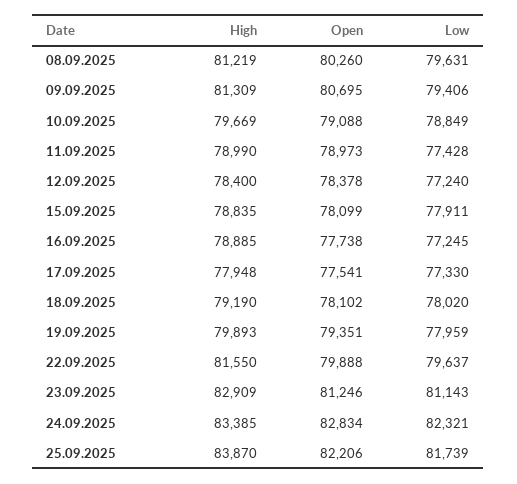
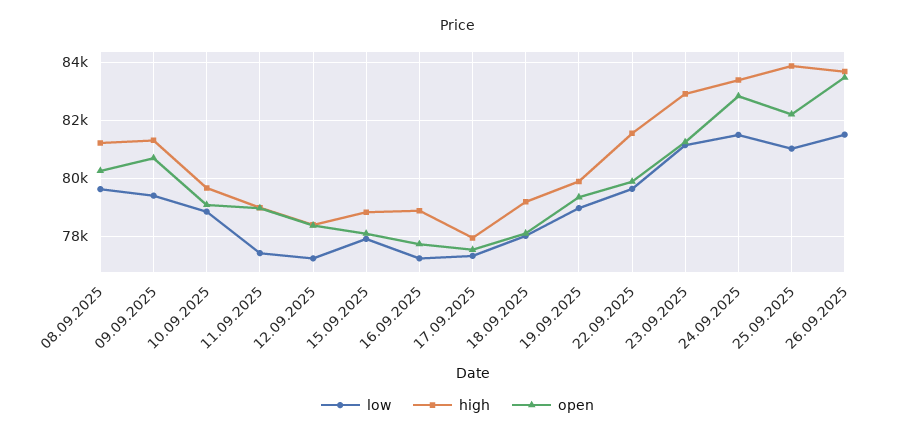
Low, 19.09.2025: 77959 -> 79000
Low, 24.09.2025: 82321 -> 81500
Low, 25.09.2025: 81739 -> 81000
Low, 26.09.2025: none -> 81500
High, 26.09.2025: none -> 83750
Open, 26.09.2025: none -> 83500

